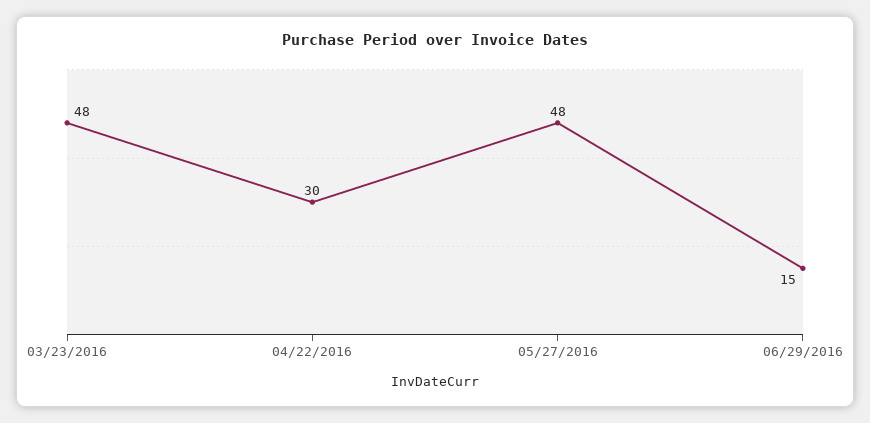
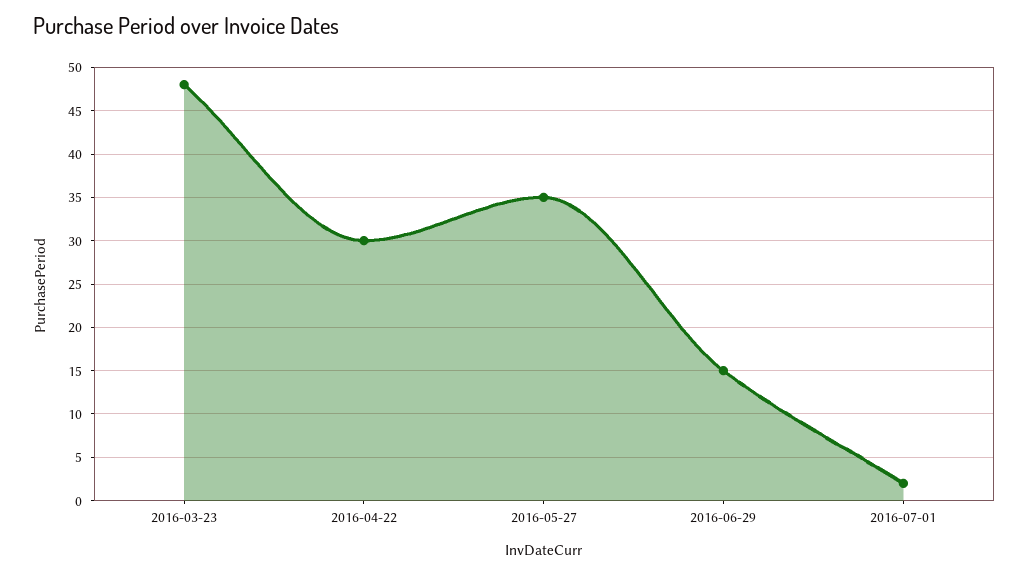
05/27/2016: 48 -> 35
2016-07-01: none -> 2

